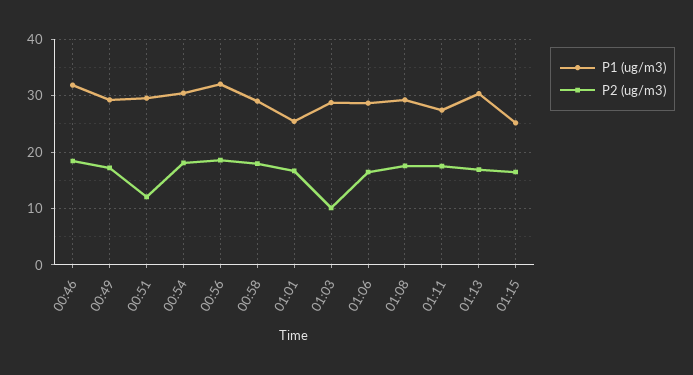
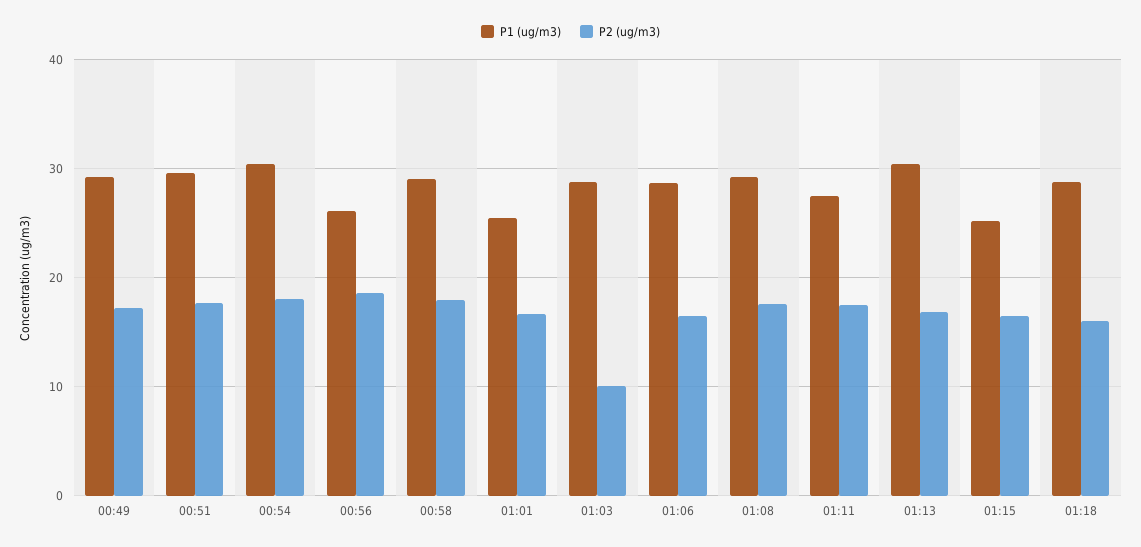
P1 (ug/m3), 00:46: 32 -> none
P2 (ug/m3), 00:46: 18 -> none
P2 (ug/m3), 00:51: 12 -> 18
P1 (ug/m3), 00:56: 32 -> 26
P1 (ug/m3), 01:18: none -> 29
P2 (ug/m3), 01:18: none -> 16

